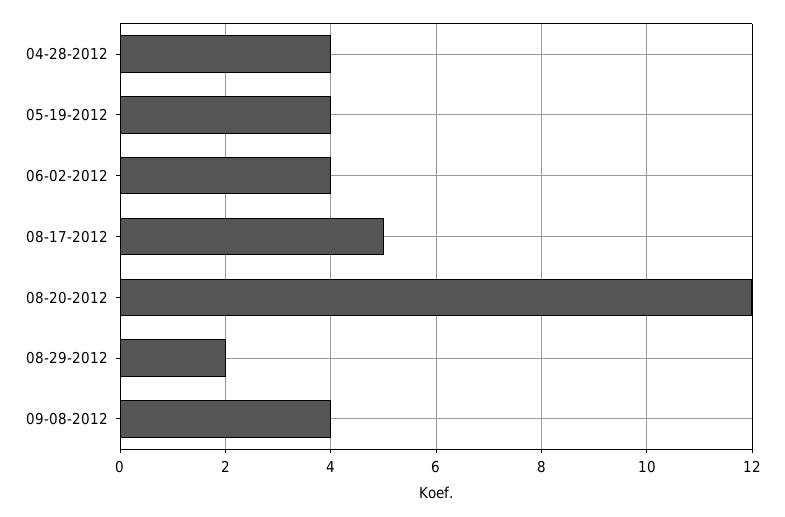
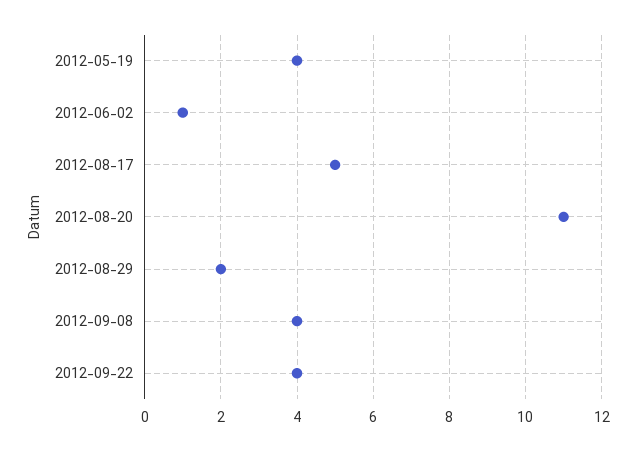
04-28-2012: 4 -> none
06-02-2012: 4 -> 1
08-20-2012: 12 -> 11
2012-09-22: none -> 4

